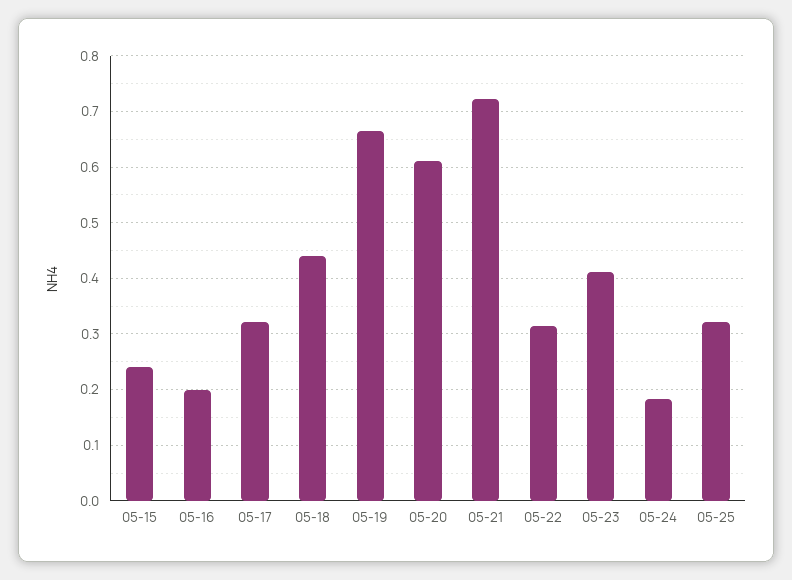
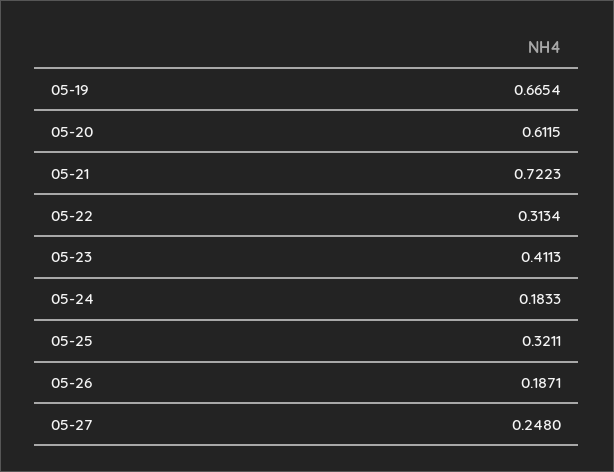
05-15: 0.24 -> none
05-16: 0.2 -> none
05-17: 0.32 -> none
05-18: 0.44 -> none
05-26: none -> 0.1871
05-27: none -> 0.248

